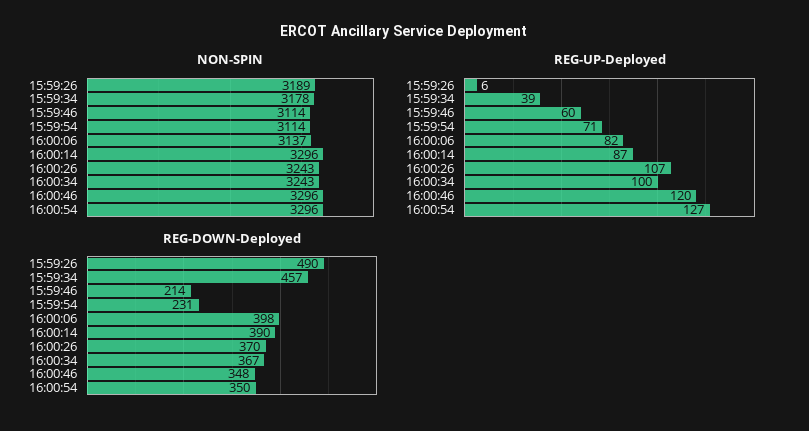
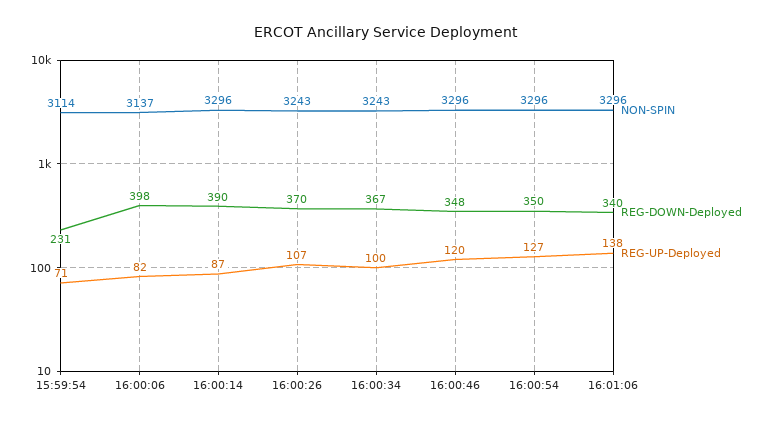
NON-SPIN, 15:59:26: 3189 -> none
NON-SPIN, 15:59:34: 3178 -> none
NON-SPIN, 15:59:46: 3114 -> none
REG-UP-Deployed, 15:59:26: 6 -> none
REG-UP-Deployed, 15:59:34: 39 -> none
REG-UP-Deployed, 15:59:46: 60 -> none
REG-DOWN-Deployed, 15:59:26: 490 -> none
REG-DOWN-Deployed, 15:59:34: 457 -> none
REG-DOWN-Deployed, 15:59:46: 214 -> none
NON-SPIN, 16:01:06: none -> 3296
REG-DOWN-Deployed, 16:01:06: none -> 340
REG-UP-Deployed, 16:01:06: none -> 138

